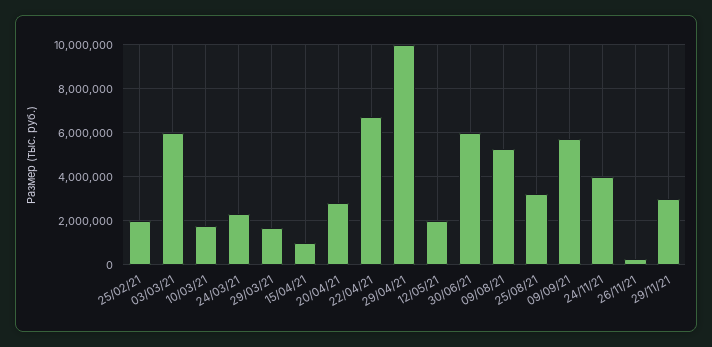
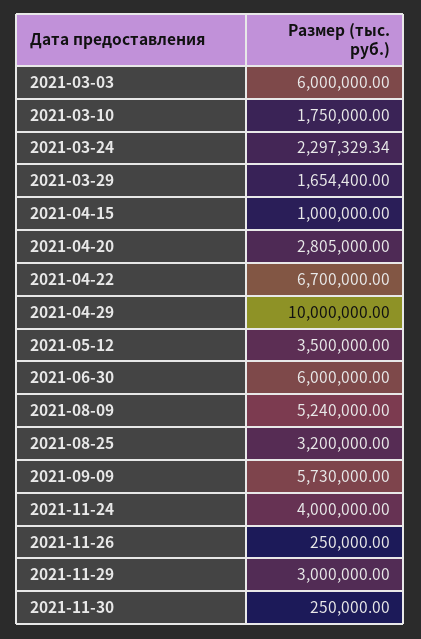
25/02/21: 2000000 -> none
12/05/21: 2000000 -> 3500000
2021-11-30: none -> 250000

